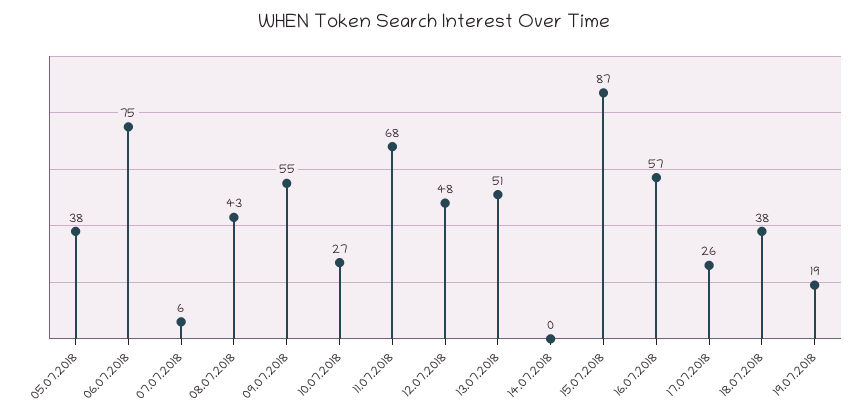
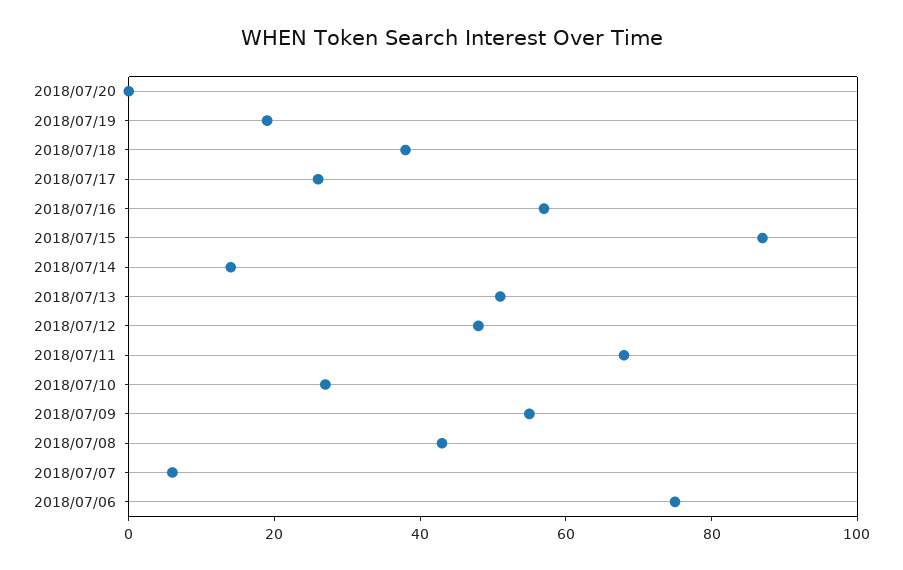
05.07.2018: 38 -> none
14.07.2018: 0 -> 15
2018/07/20: none -> 0

